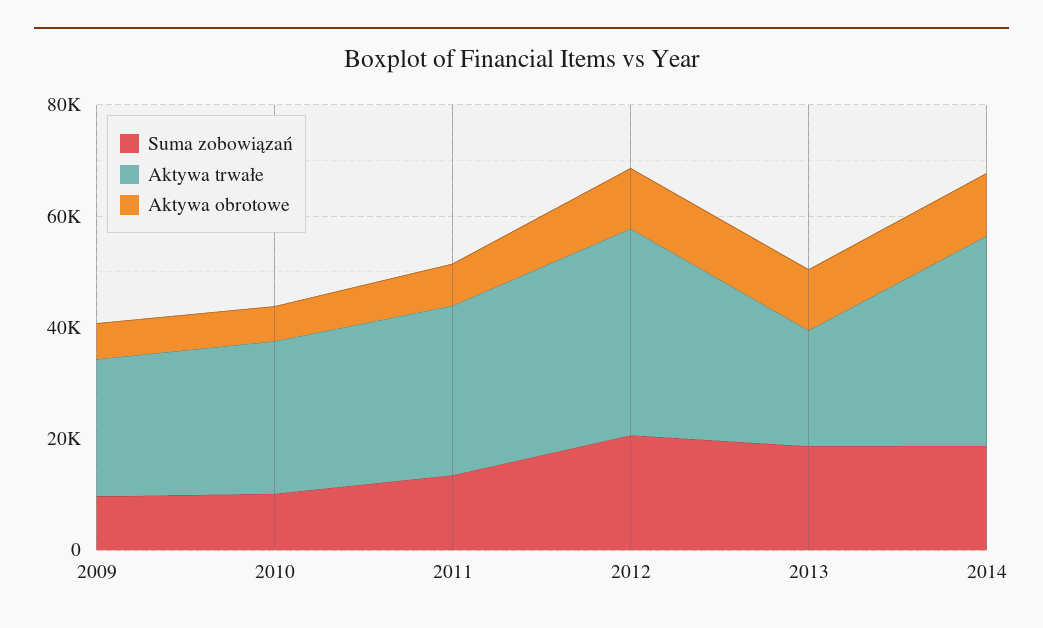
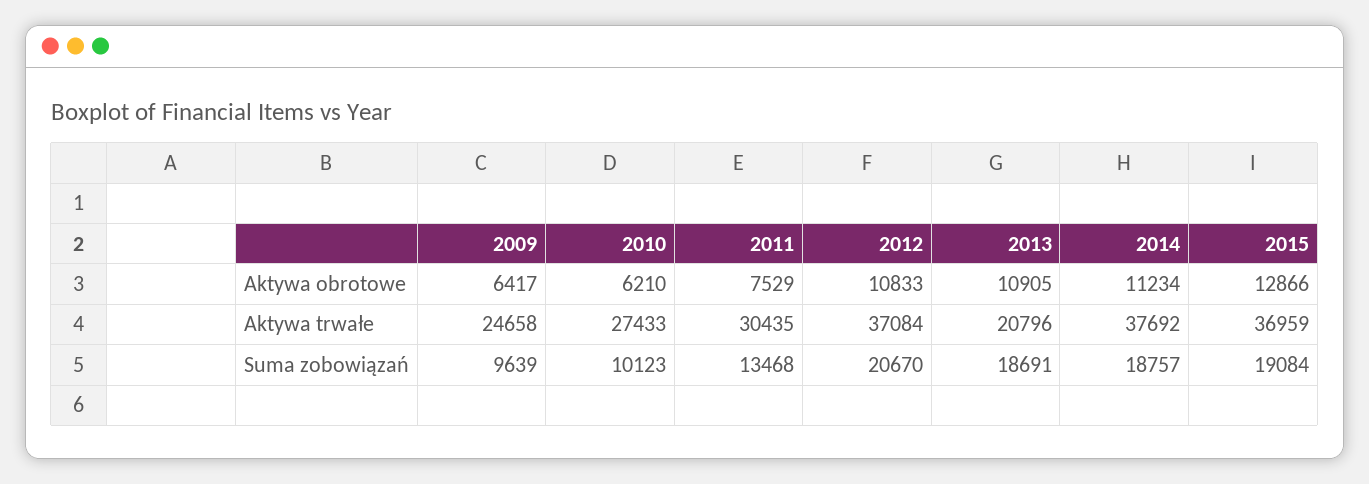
Aktywa obrotowe, 2015: none -> 12866
Aktywa trwałe, 2015: none -> 36959
Suma zobowiązań, 2015: none -> 19084

